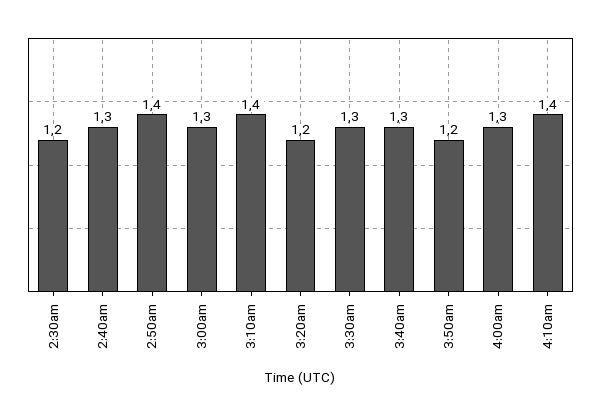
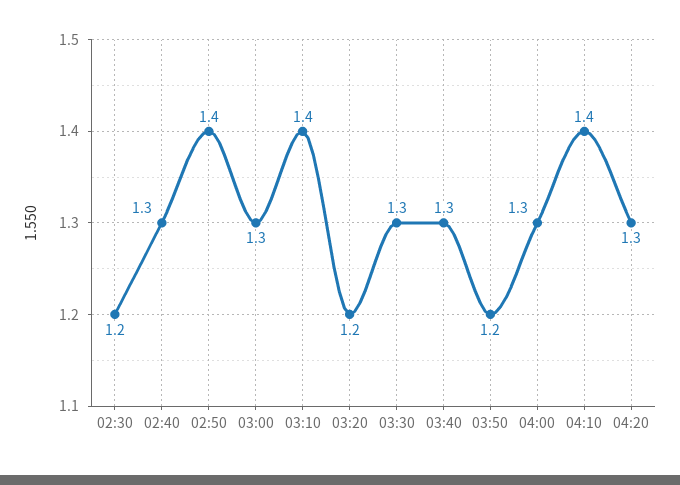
04:20: none -> 1.3

